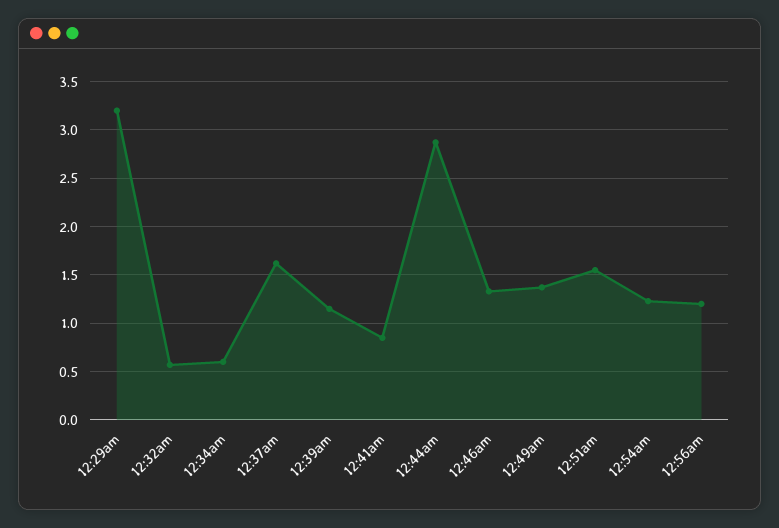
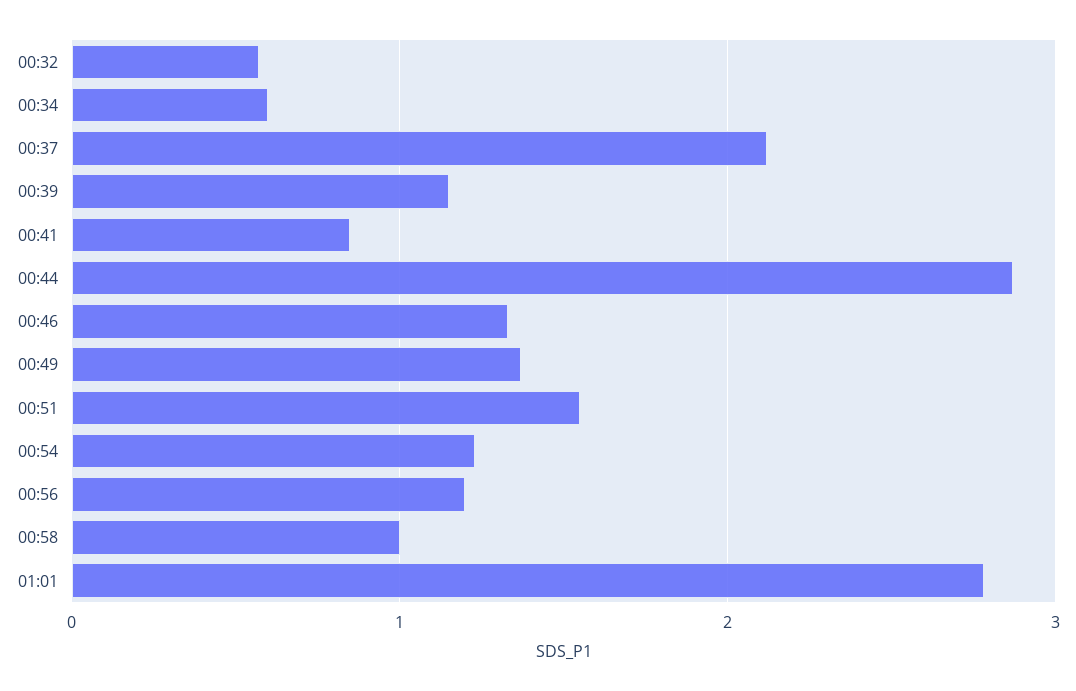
12:29am: 3.2 -> none
12:37am: 1.6 -> 2.1
00:58: none -> 1
01:01: none -> 2.8

